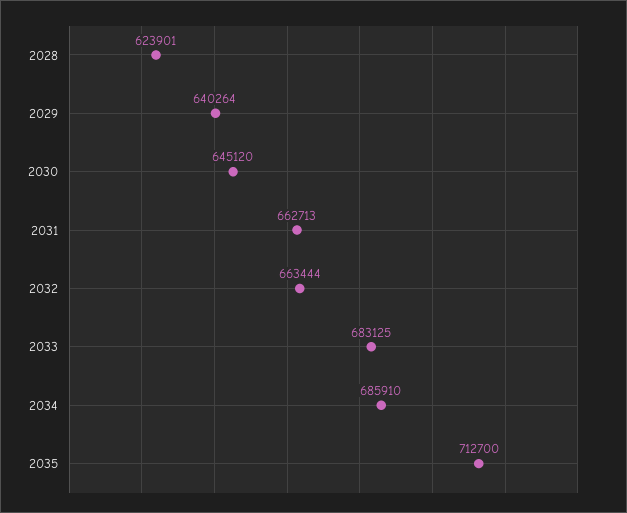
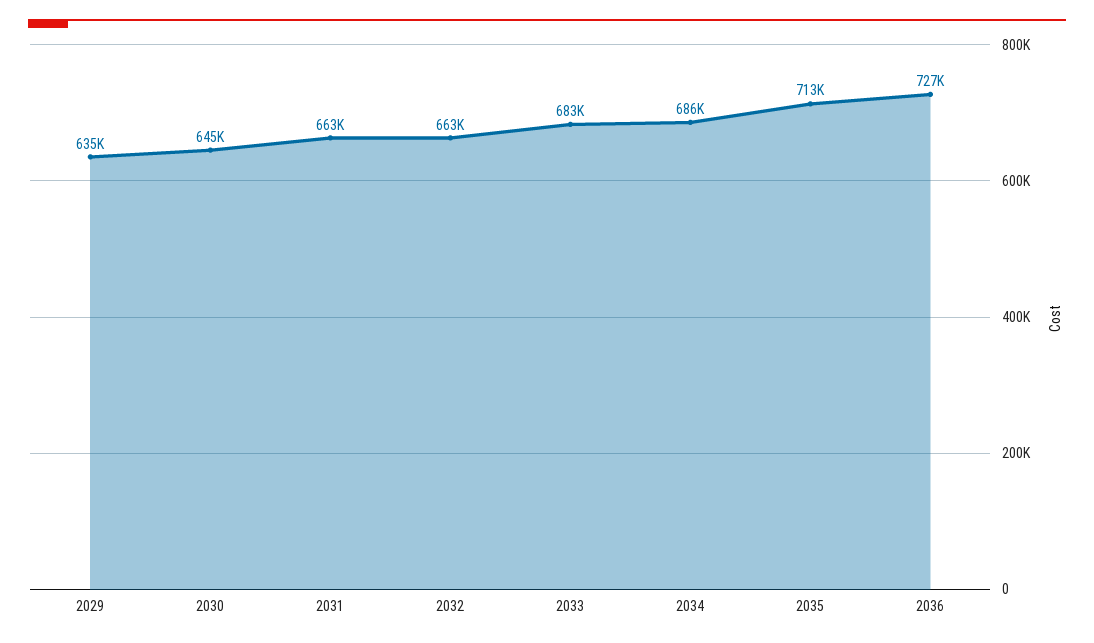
2028: 623901 -> none
2029: 640264 -> 635000
2036: none -> 727000

